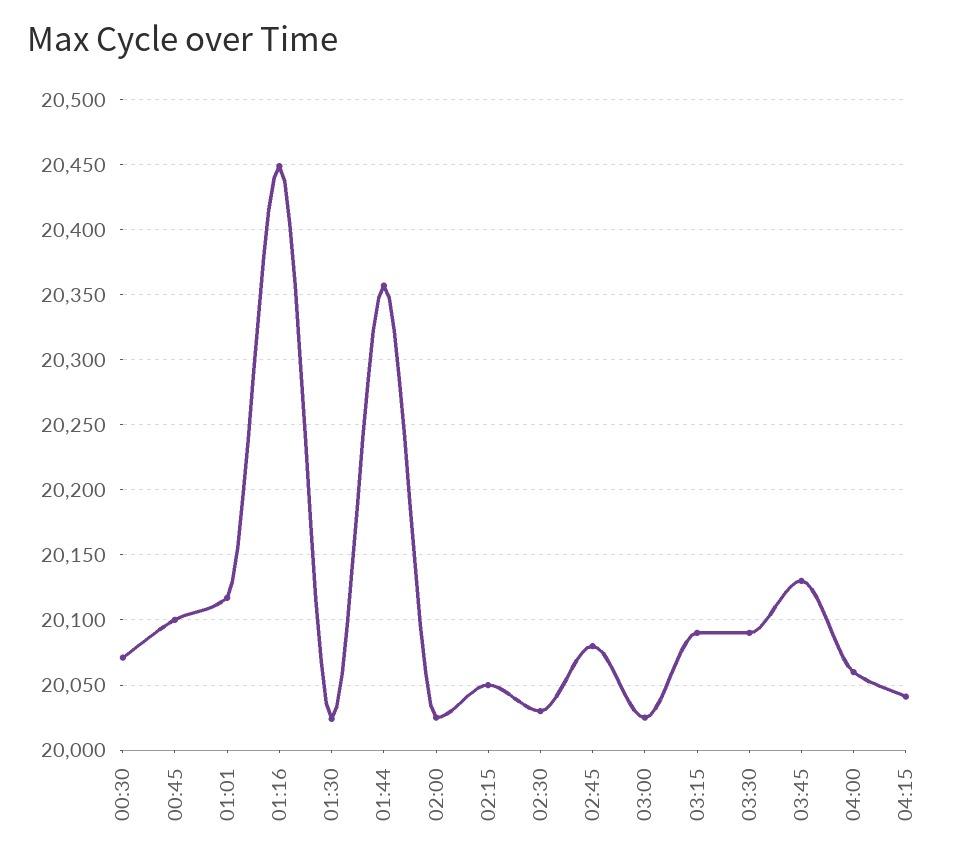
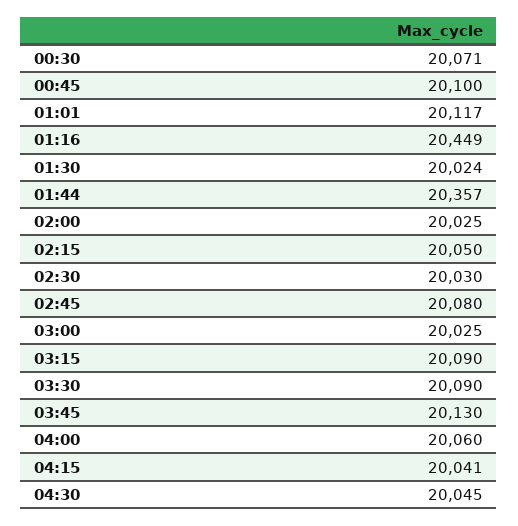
04:30: none -> 20045

